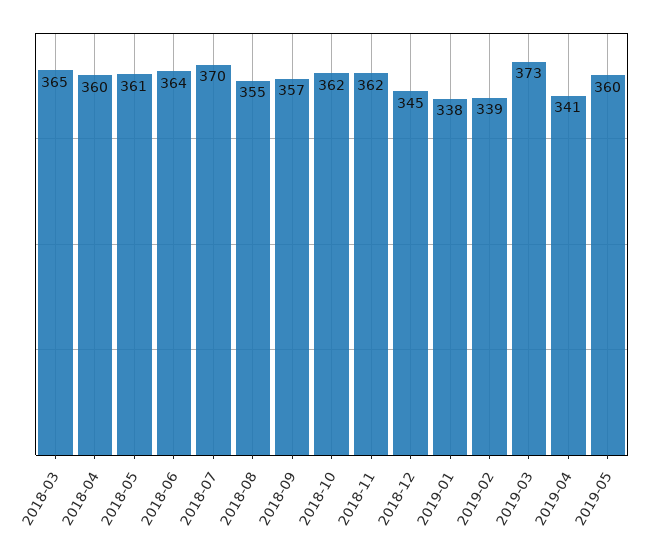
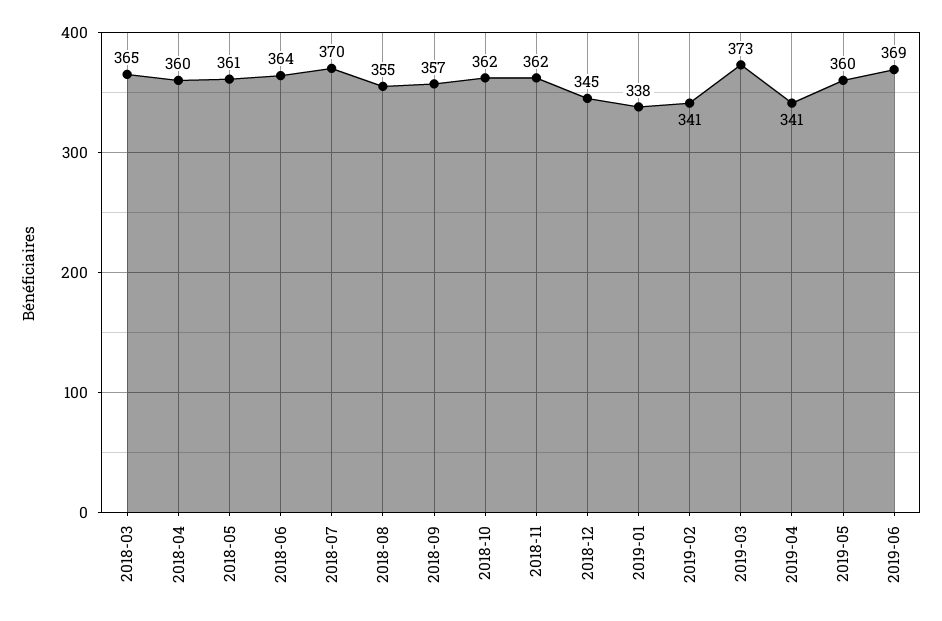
2019-02: 339 -> 341
2019-06: none -> 369

